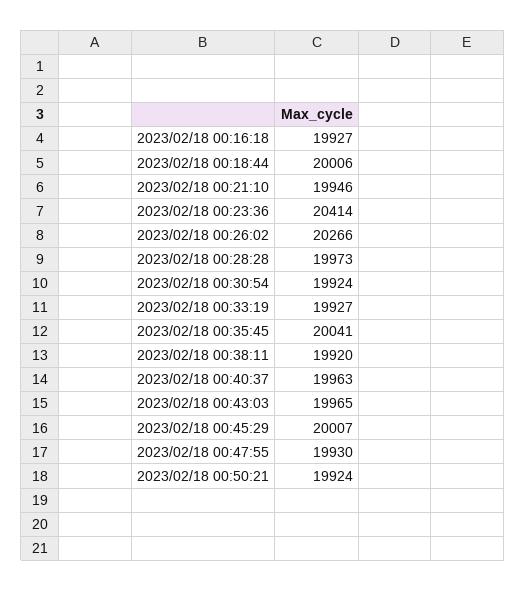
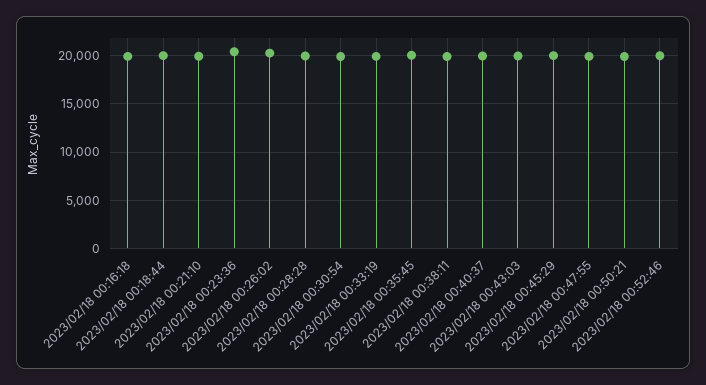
2023/02/18 00:52:46: none -> 20000

